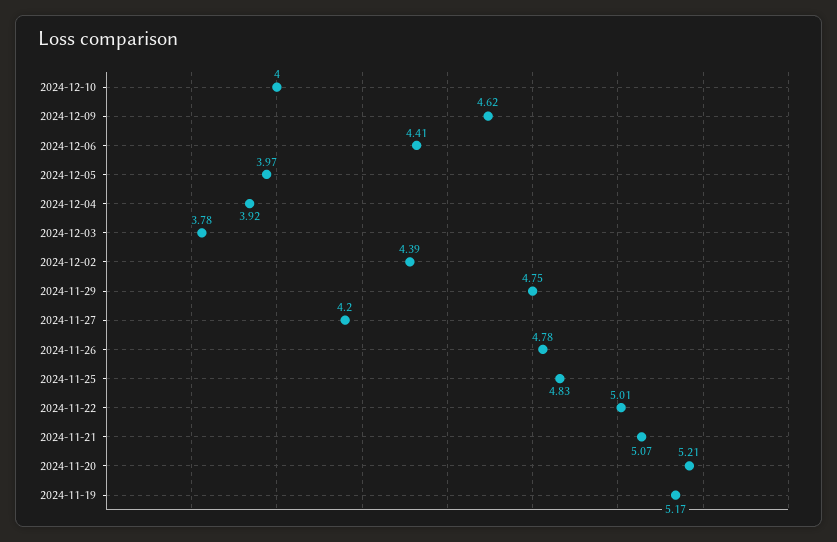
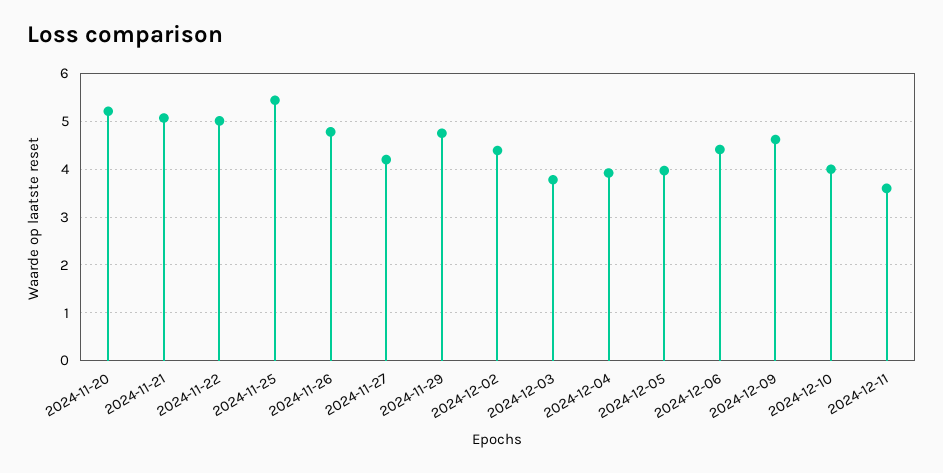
2024-11-25: 4.83 -> 5.4
2024-11-19: 5.17 -> none
2024-12-11: none -> 3.6

